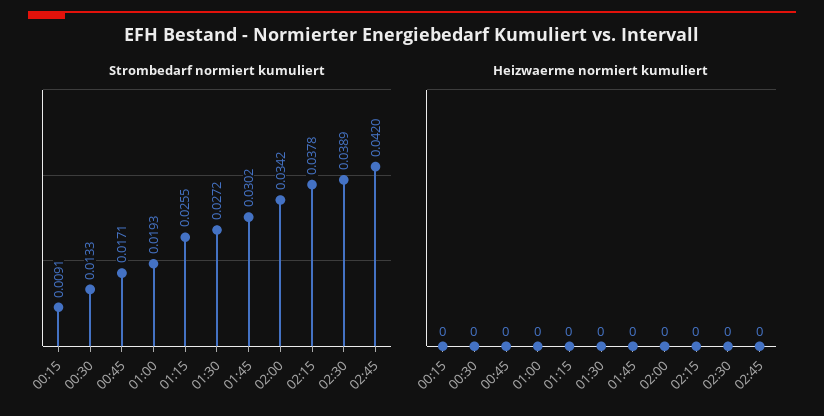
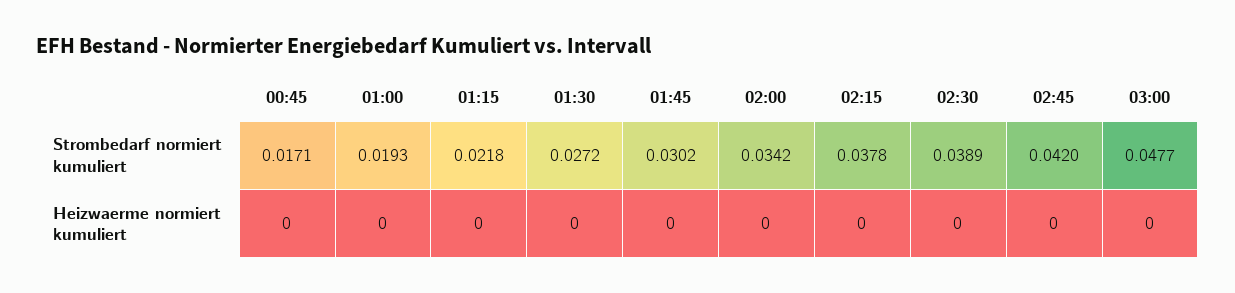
Strombedarf normiert kumuliert, 00:15: 0.0091 -> none
Strombedarf normiert kumuliert, 00:30: 0.0133 -> none
Strombedarf normiert kumuliert, 01:15: 0.0255 -> 0.0218
Heizwaerme normiert kumuliert, 00:15: 0 -> none
Heizwaerme normiert kumuliert, 00:30: 0 -> none
Strombedarf normiert kumuliert, 03:00: none -> 0.0477
Heizwaerme normiert kumuliert, 03:00: none -> 0

